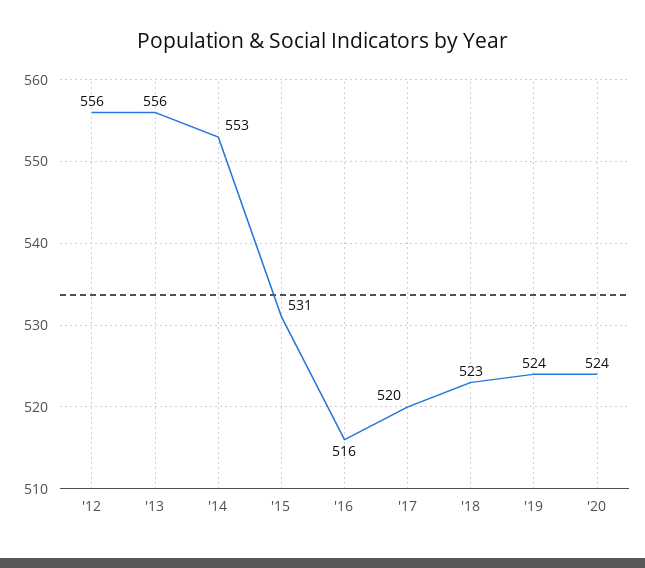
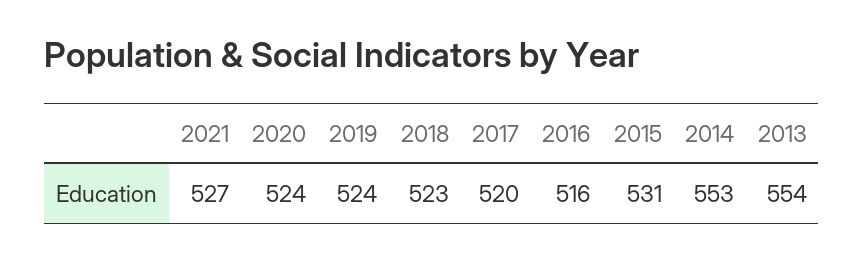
'12: 556 -> none
'13: 556 -> 554
2021: none -> 527

